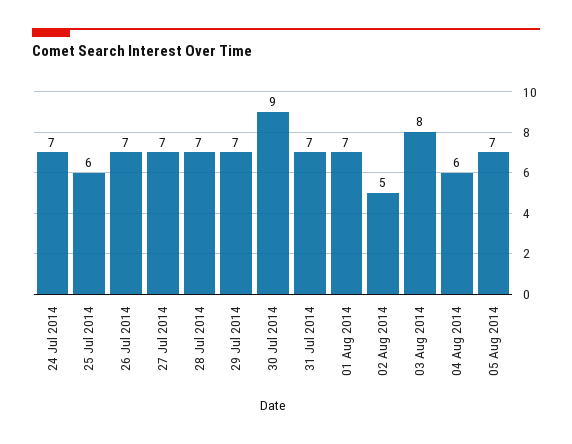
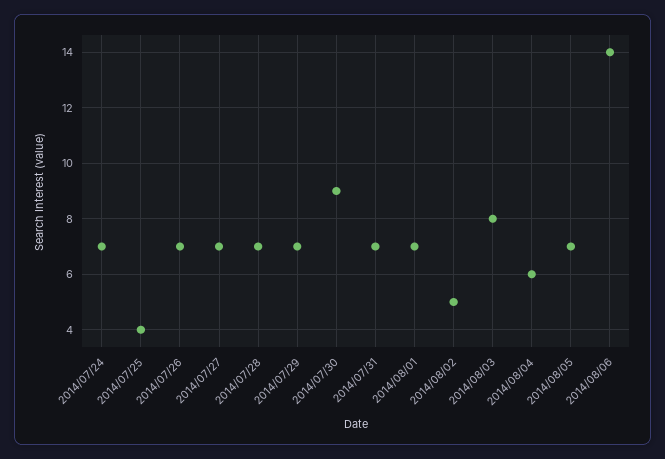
25 Jul 2014: 6 -> 4
2014/08/06: none -> 14

